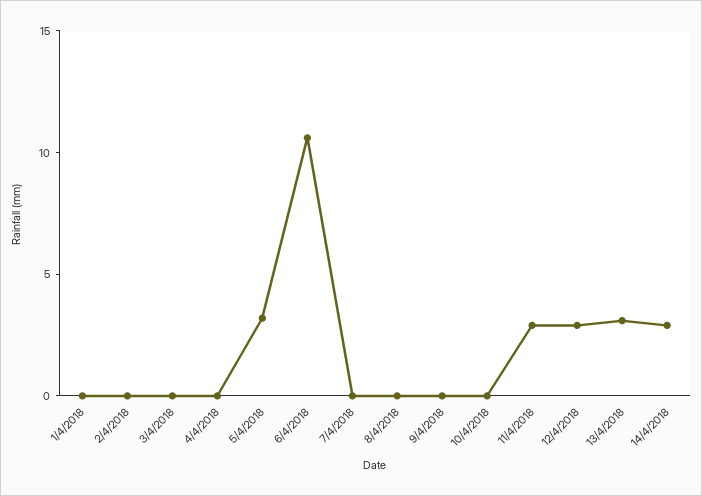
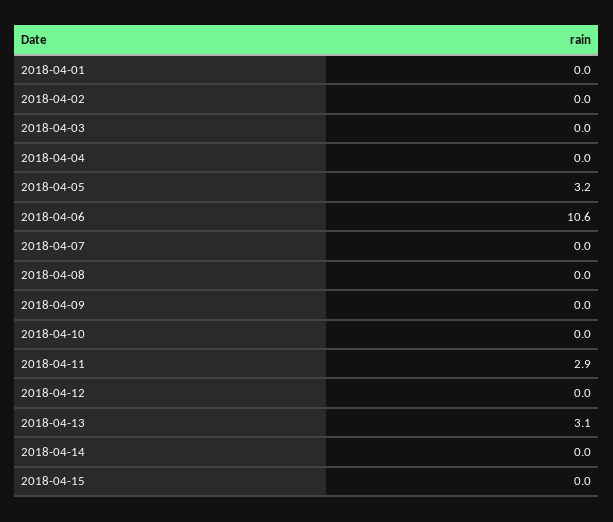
12/4/2018: 3 -> 0
14/4/2018: 3 -> 0
2018-04-15: none -> 0

